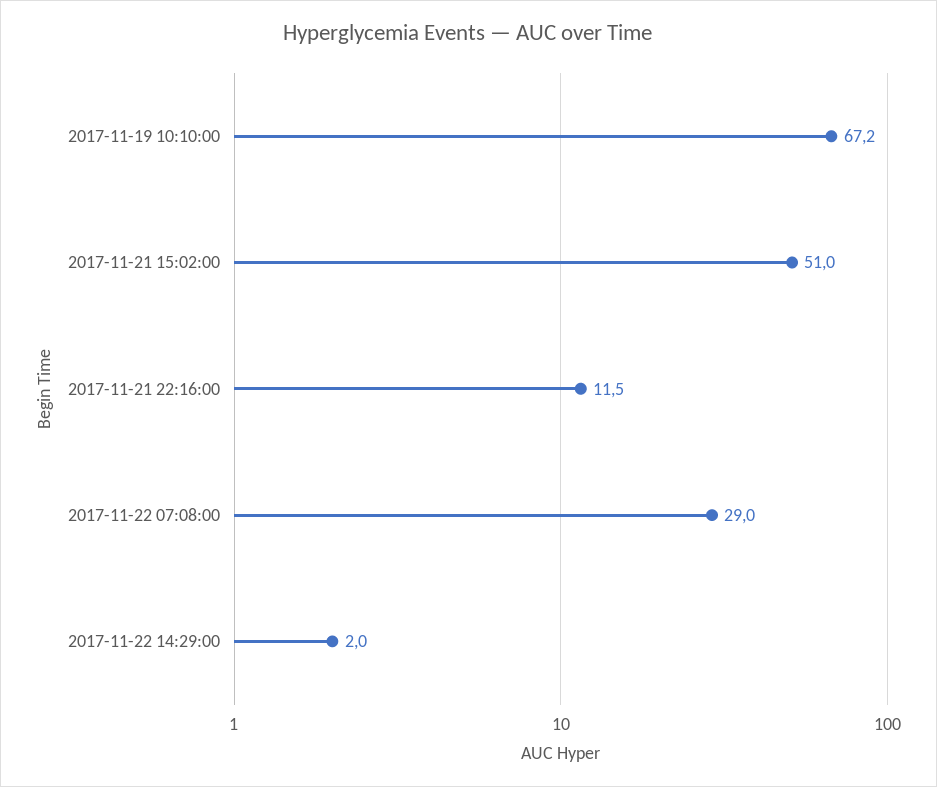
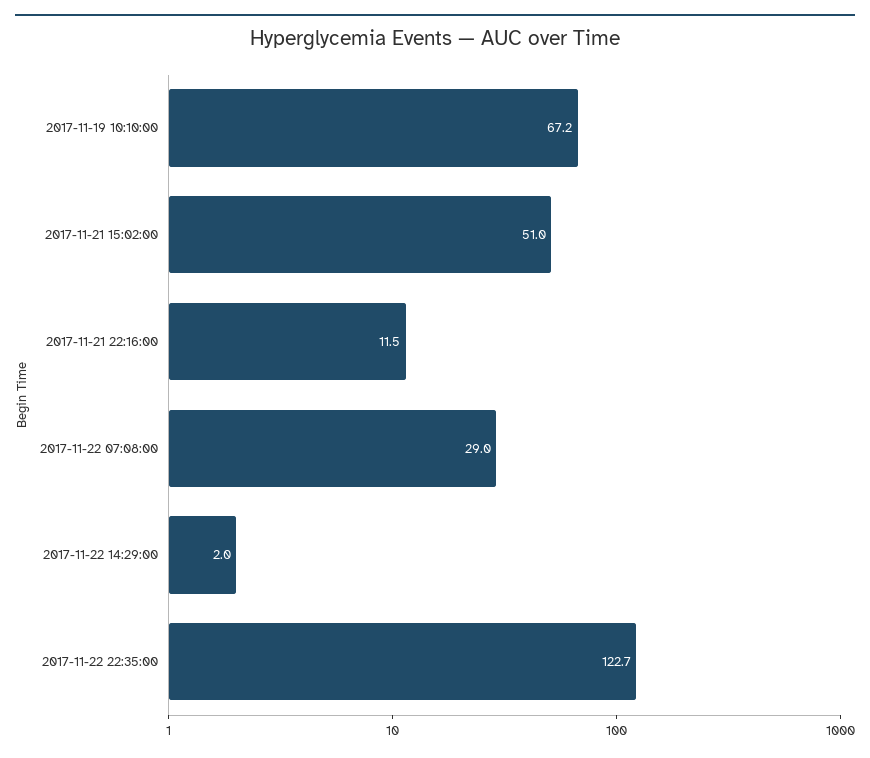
2017-11-22 22:35:00: none -> 122.7

